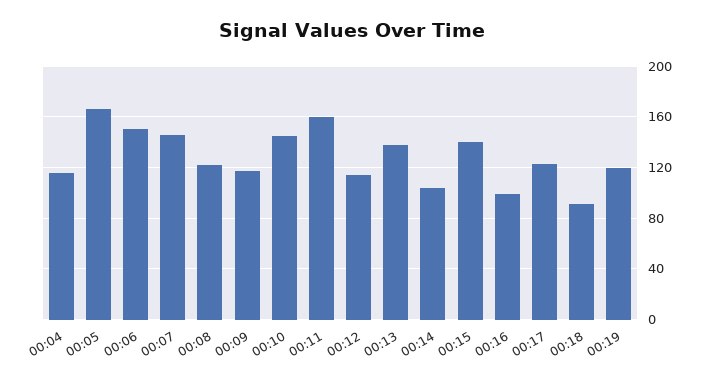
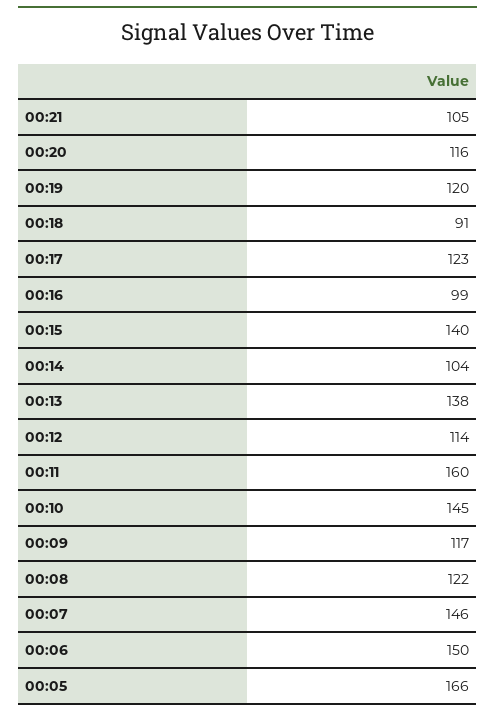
00:04: 115 -> none
00:21: none -> 105
00:20: none -> 116

